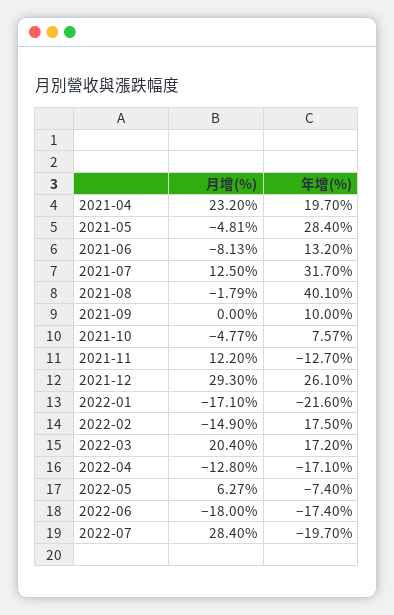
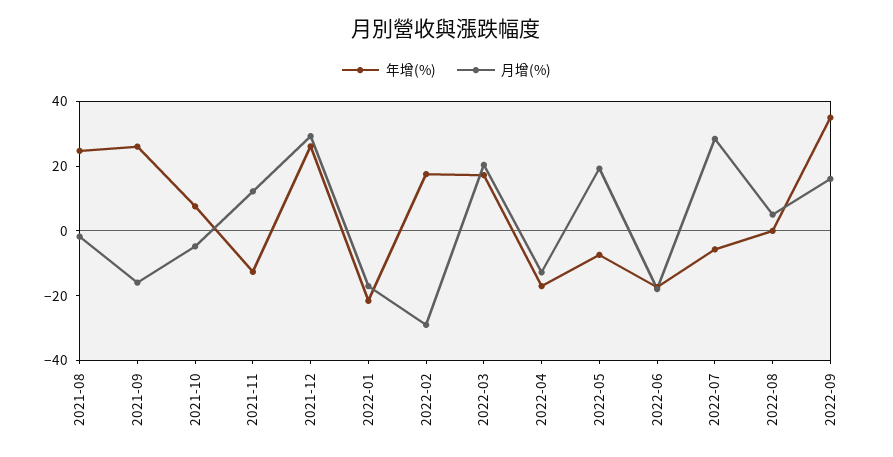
月增(%), 2021-04: 23.2 -> none
年增(%), 2021-04: 19.7 -> none
月增(%), 2021-05: -4.81 -> none
年增(%), 2021-05: 28.4 -> none
月增(%), 2021-06: -8.13 -> none
年增(%), 2021-06: 13.2 -> none
月增(%), 2021-07: 12.5 -> none
年增(%), 2021-07: 31.7 -> none
年增(%), 2021-08: 40.1 -> 25
月增(%), 2021-09: 0 -> -15
年增(%), 2021-09: 10 -> 25
月增(%), 2022-02: -14.9 -> -30
月增(%), 2022-05: 6.27 -> 20
年增(%), 2022-07: -19.7 -> -5
年增(%), 2022-08: none -> 0
月增(%), 2022-08: none -> 5
年增(%), 2022-09: none -> 35
月增(%), 2022-09: none -> 15

